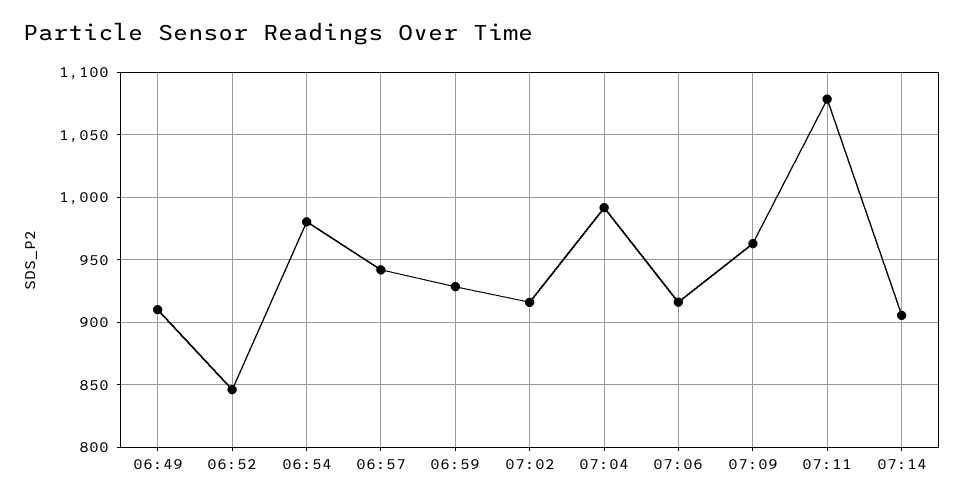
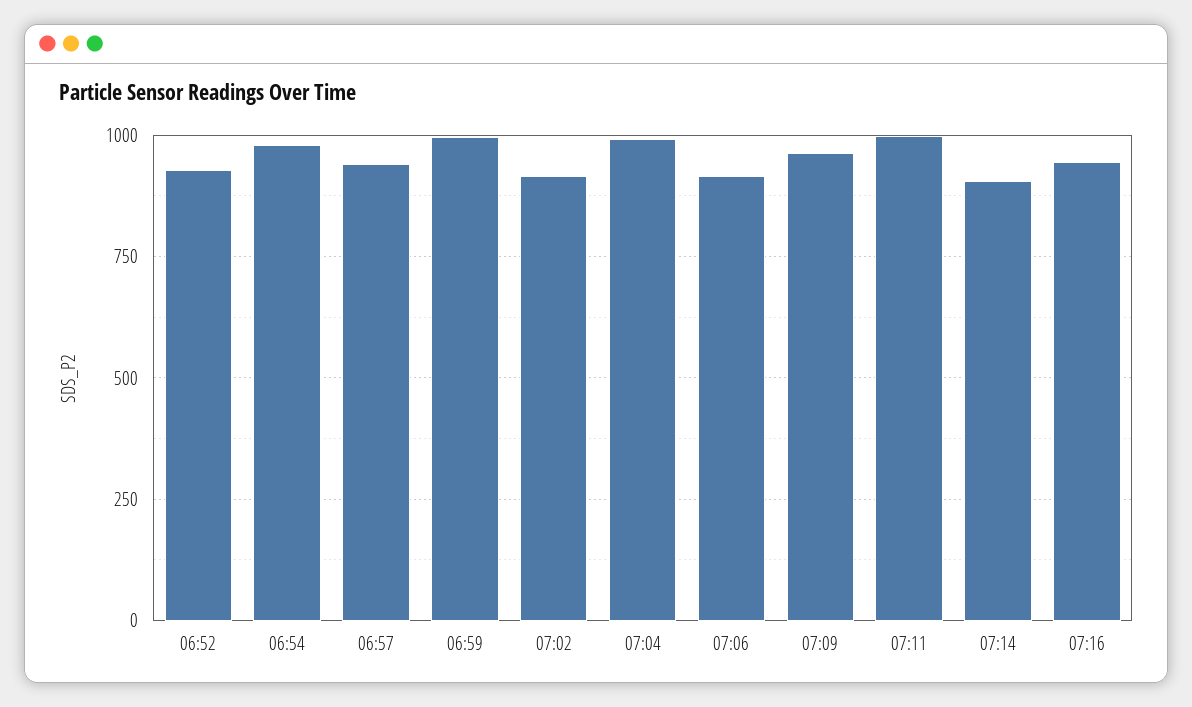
06:49: 910 -> none
06:52: 845 -> 925
06:59: 930 -> 1000
07:11: 1080 -> 1000
07:16: none -> 950

